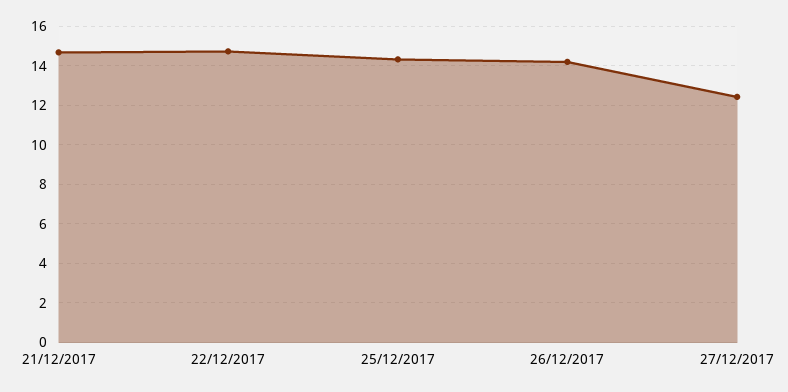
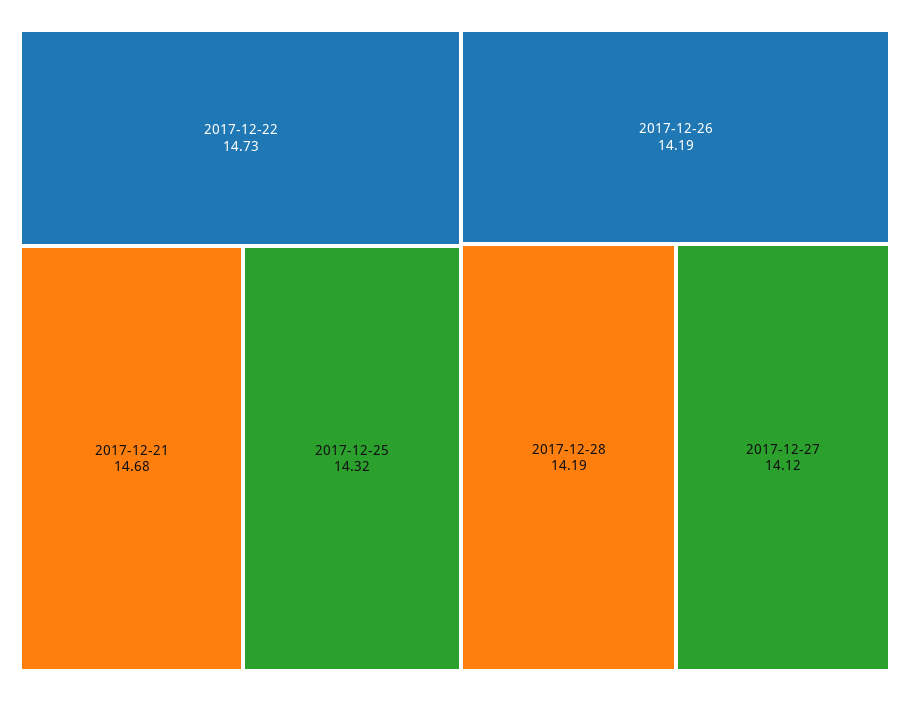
27/12/2017: 12.5 -> 14.12
2017-12-28: none -> 14.19

